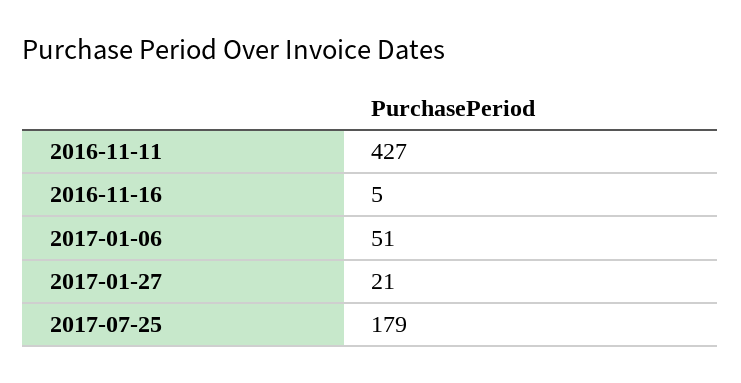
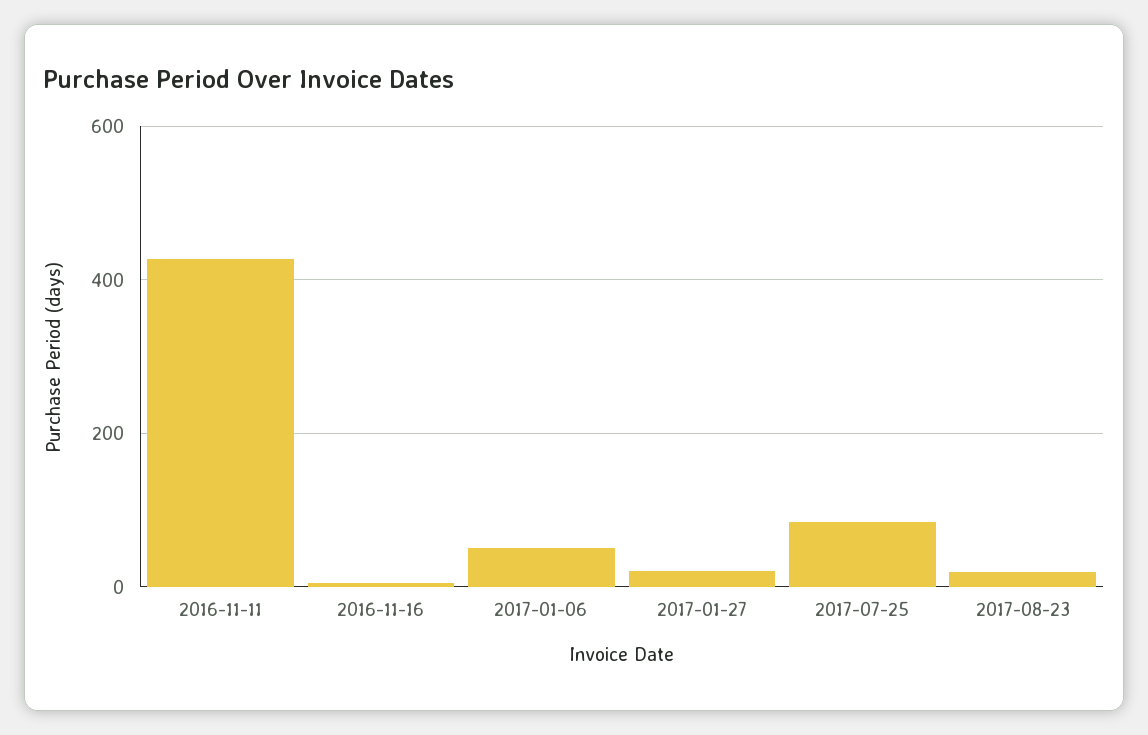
2017-07-25: 179 -> 80
2017-08-23: none -> 20

